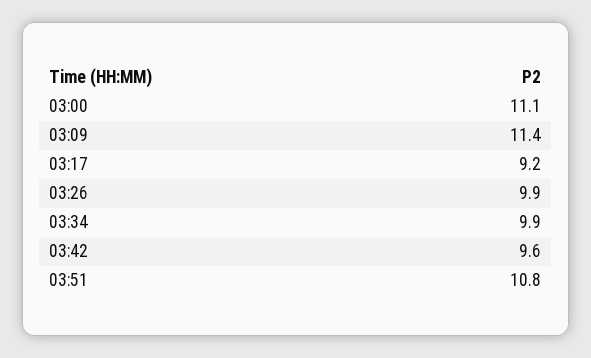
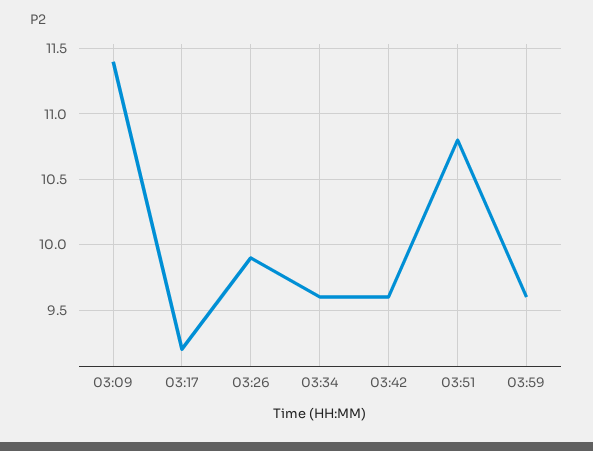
03:00: 11.1 -> none
03:34: 9.9 -> 9.6
03:59: none -> 9.6

